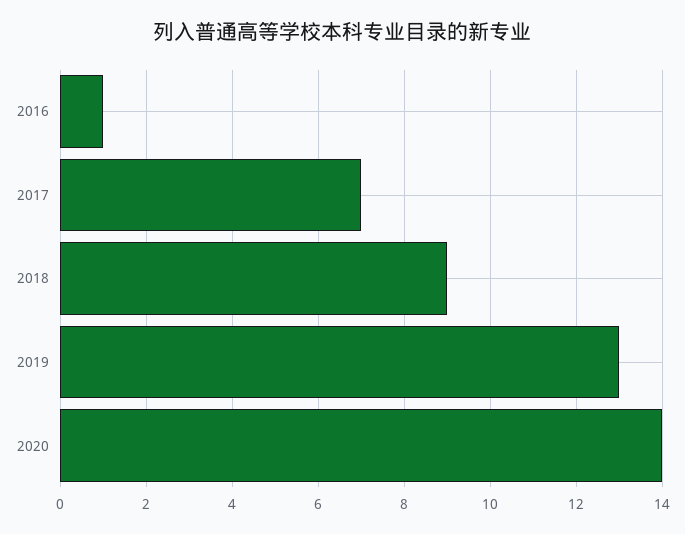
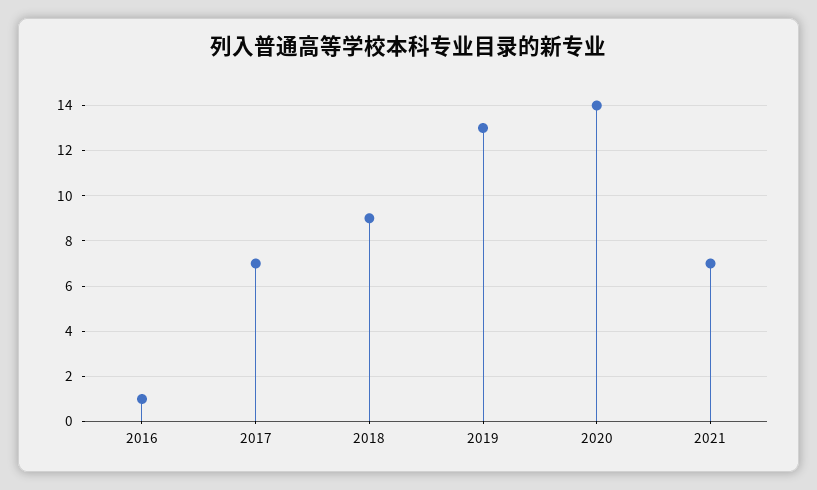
2021: none -> 7

